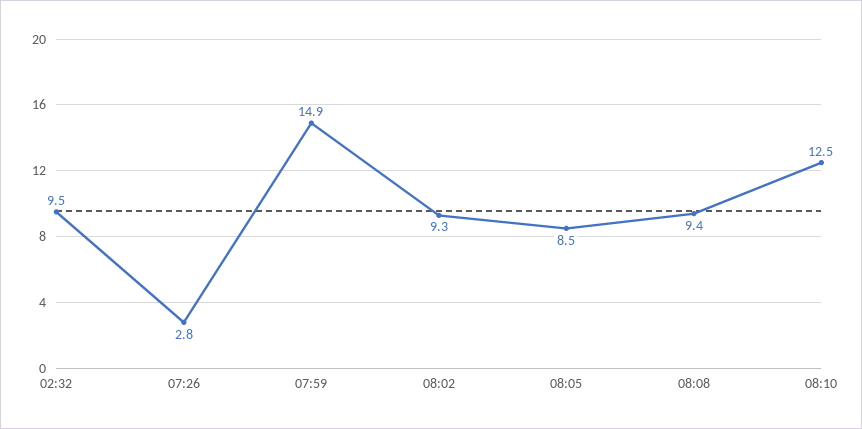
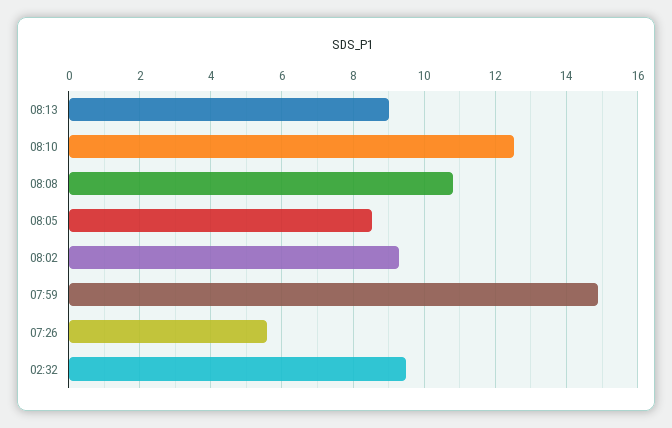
07:26: 2.8 -> 5.6
08:08: 9.4 -> 10.8
08:13: none -> 9

